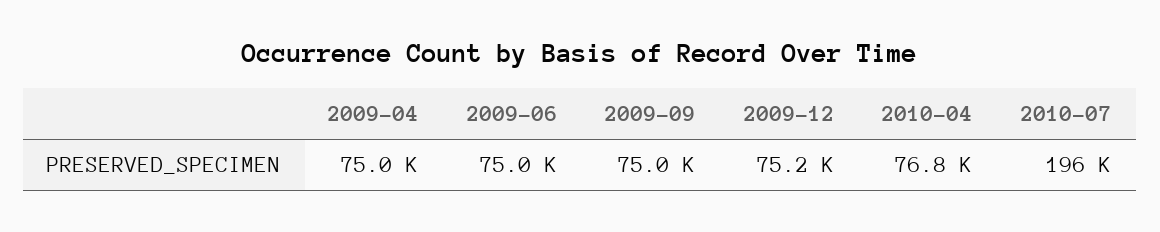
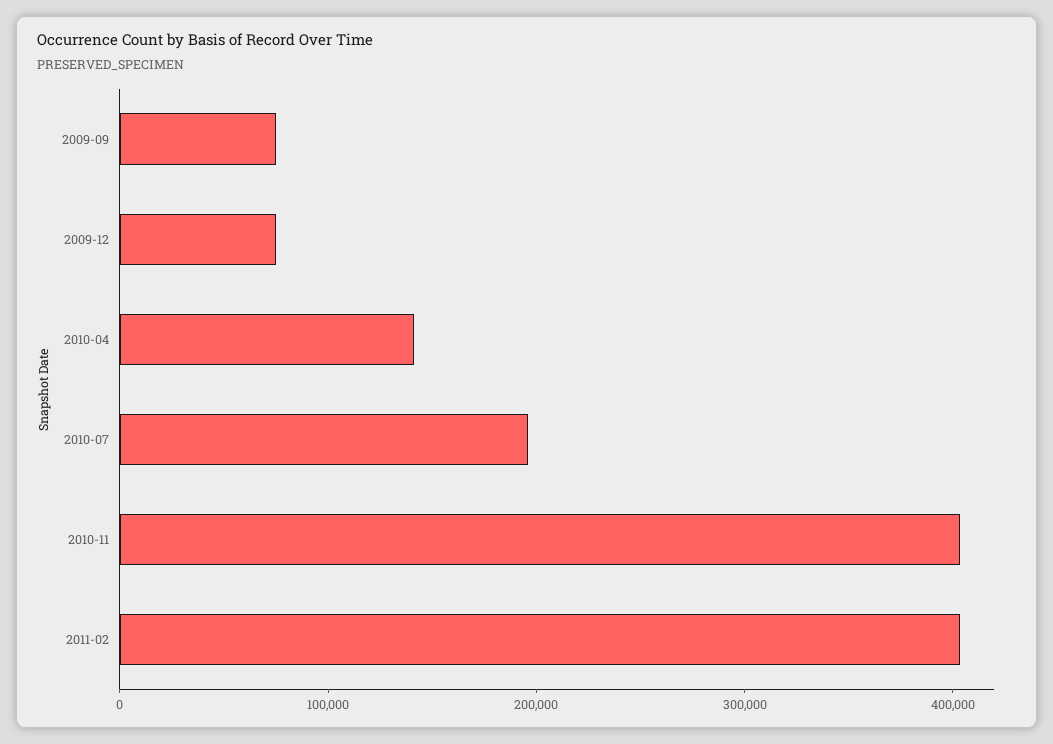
2009-04: 75000 -> none
2009-06: 75000 -> none
2010-04: 76800 -> 140000
2010-11: none -> 400000
2011-02: none -> 400000

